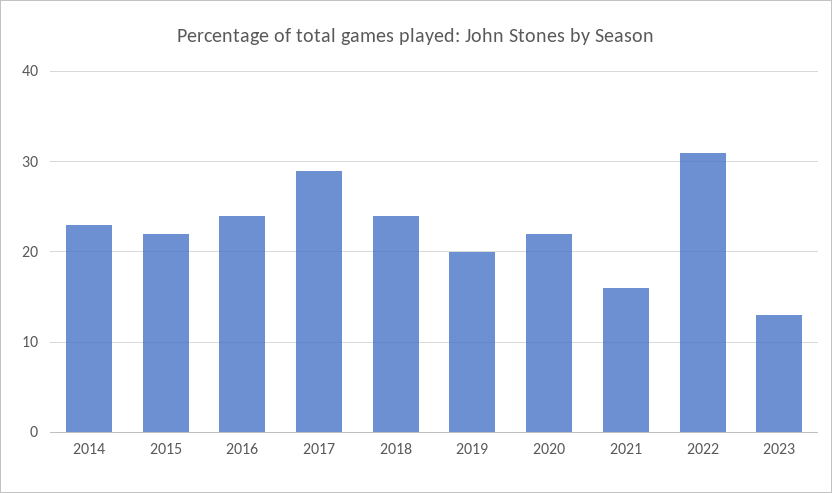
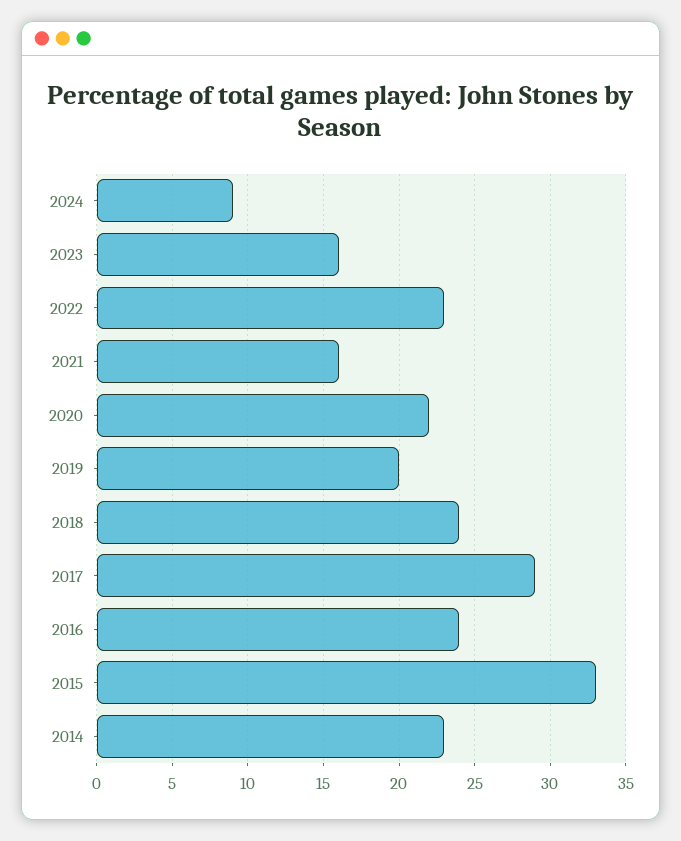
2015: 22 -> 33
2022: 31 -> 23
2023: 13 -> 16
2024: none -> 9

